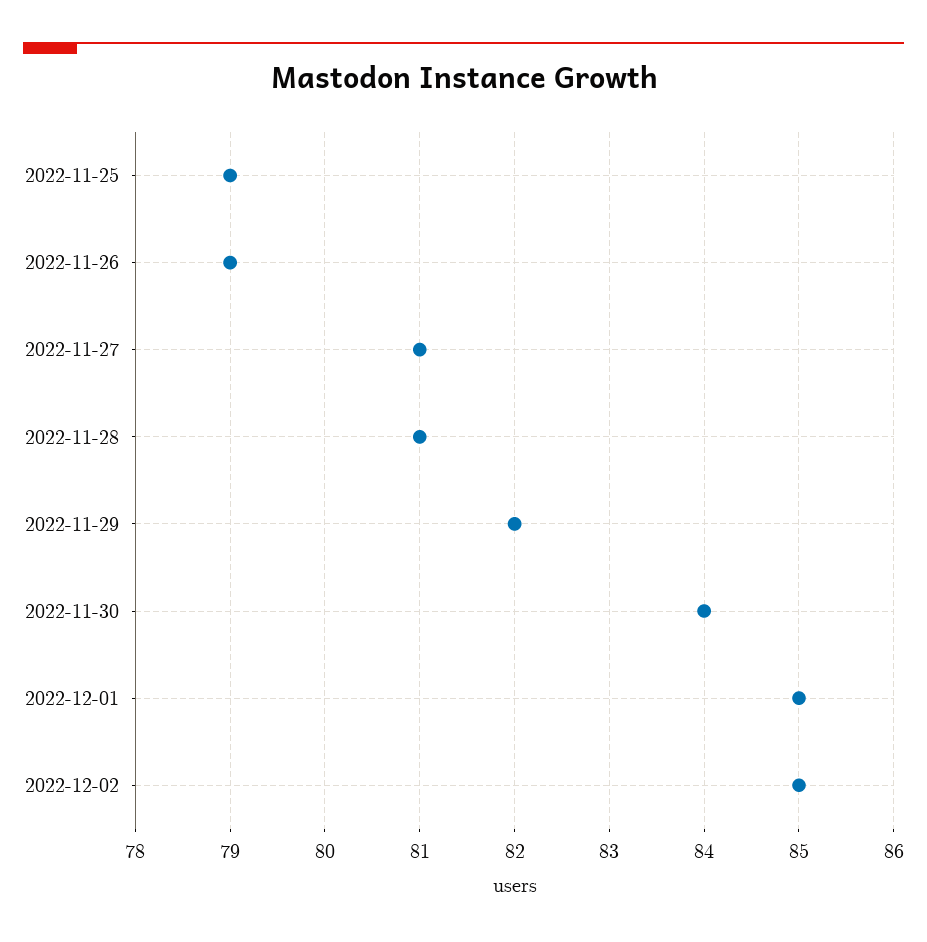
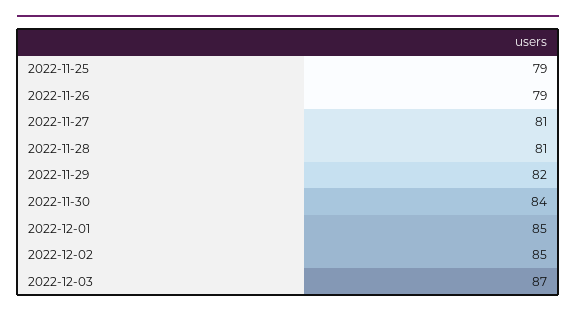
2022-12-03: none -> 87

